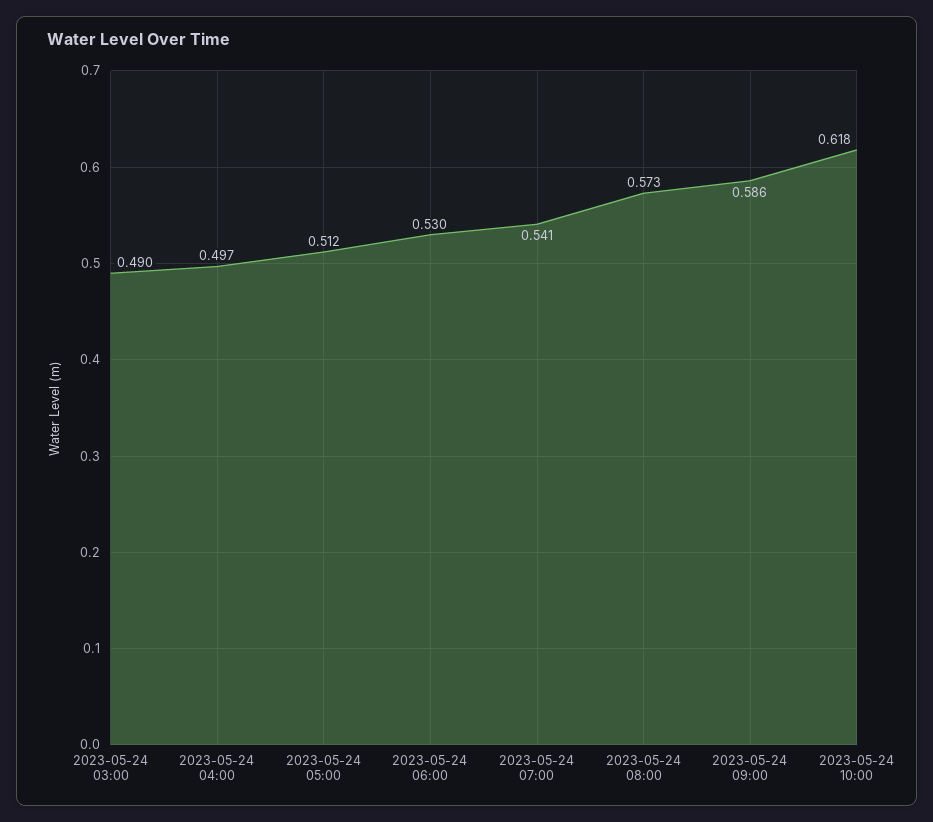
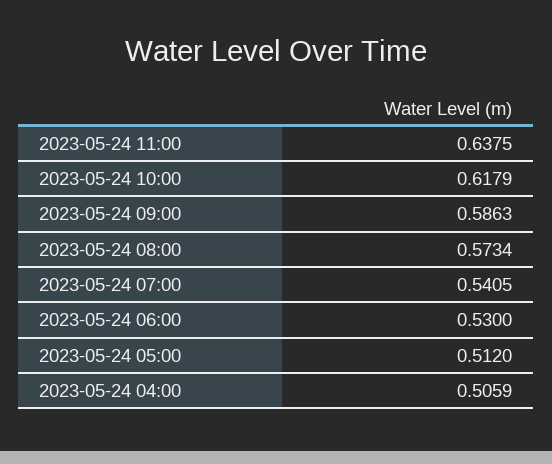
2023-05-24 03:00: 0.49 -> none
2023-05-24 04:00: 0.497 -> 0.5059
2023-05-24 11:00: none -> 0.6375

